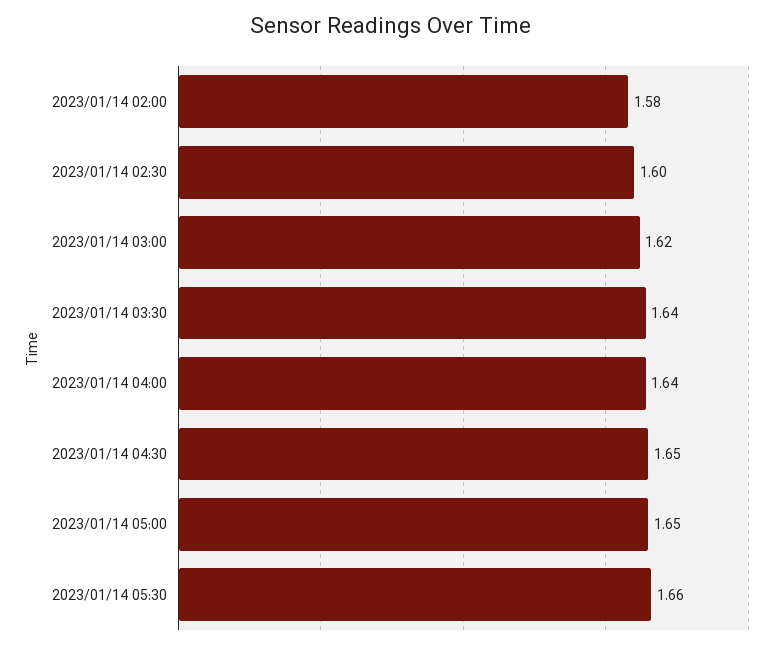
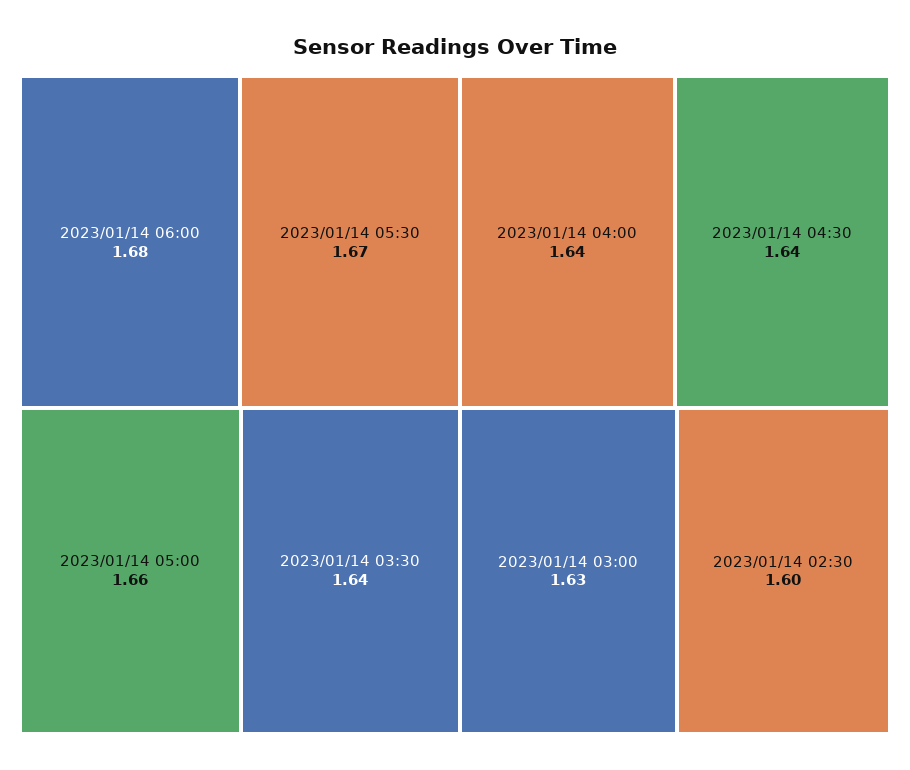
2023/01/14 02:00: 1.58 -> none
2023/01/14 03:00: 1.62 -> 1.63
2023/01/14 04:30: 1.65 -> 1.64
2023/01/14 05:00: 1.65 -> 1.66
2023/01/14 05:30: 1.66 -> 1.67
2023/01/14 06:00: none -> 1.68

